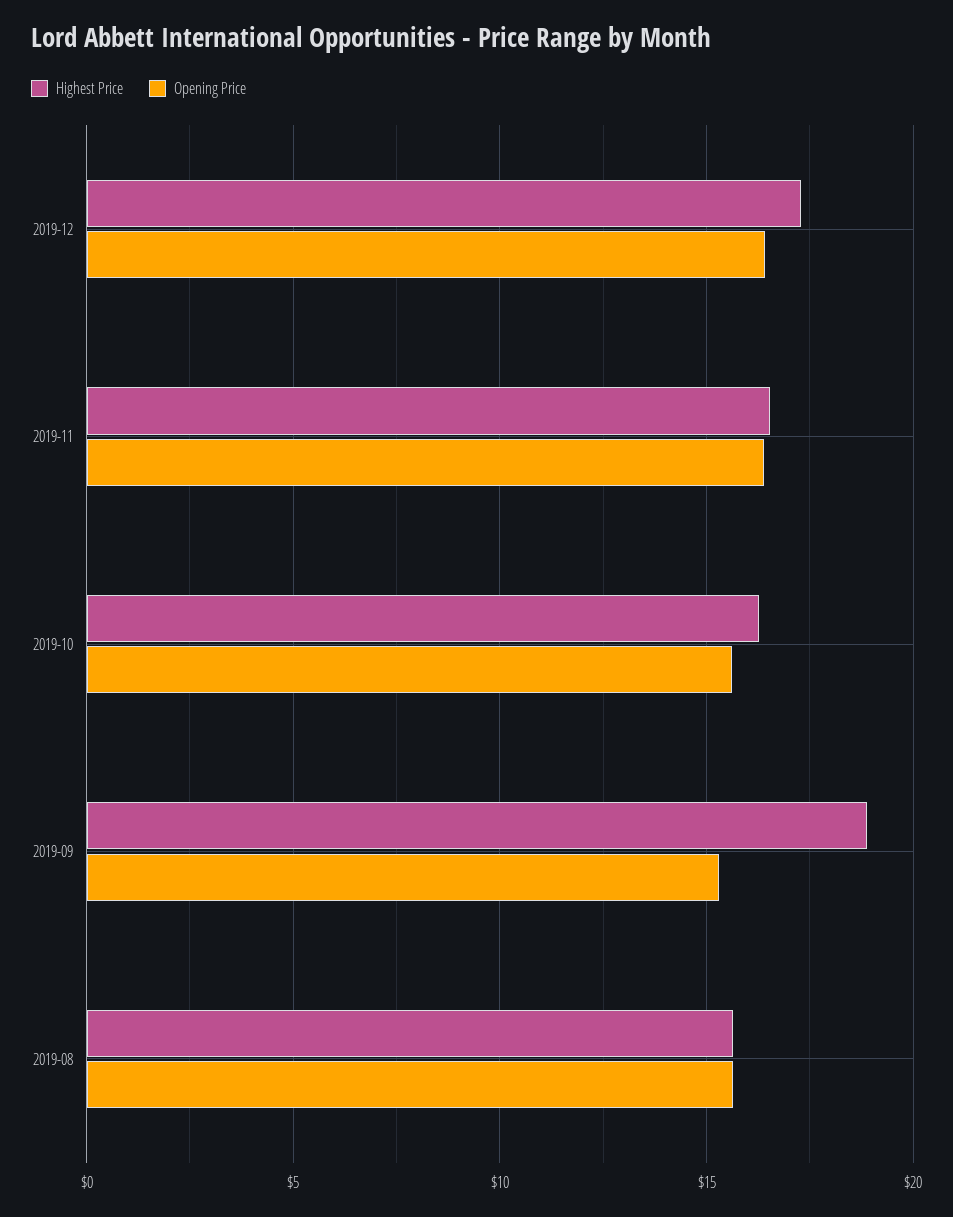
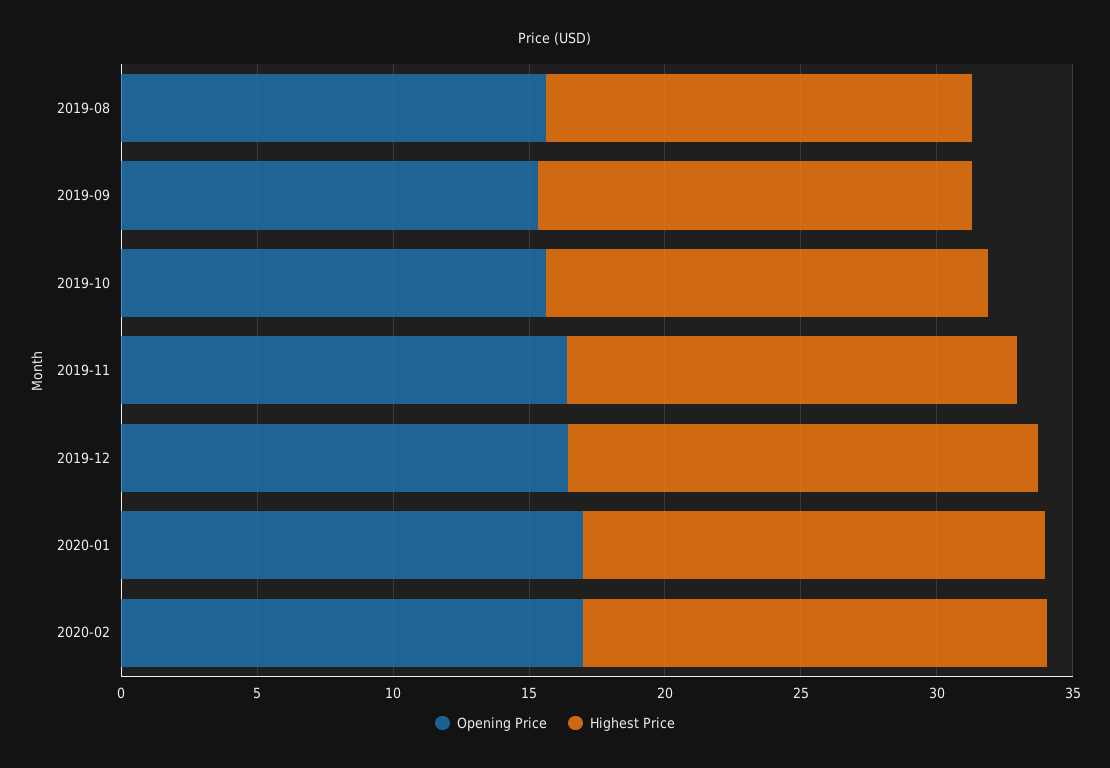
Highest Price, 2019-09: 19 -> 16
Opening Price, 2020-01: none -> 17
Highest Price, 2020-01: none -> 17
Opening Price, 2020-02: none -> 17
Highest Price, 2020-02: none -> 17

